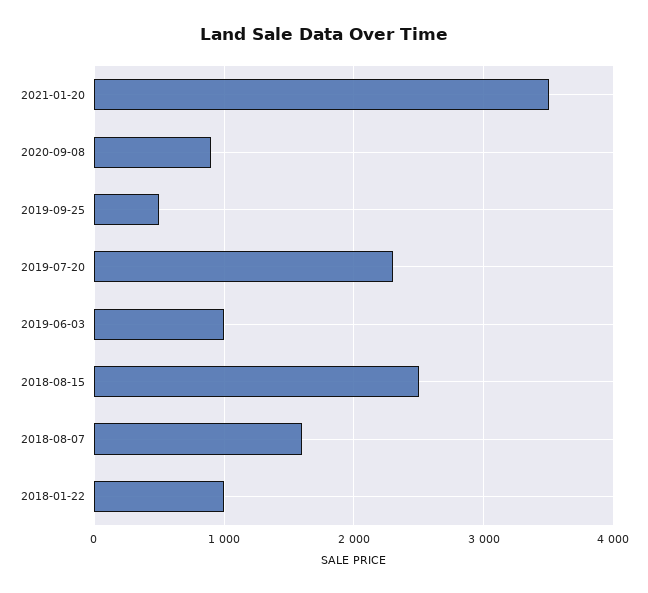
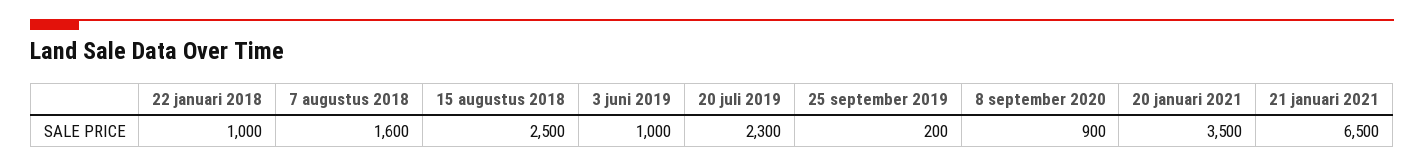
2019-09-25: 500 -> 200
21 januari 2021: none -> 6500

